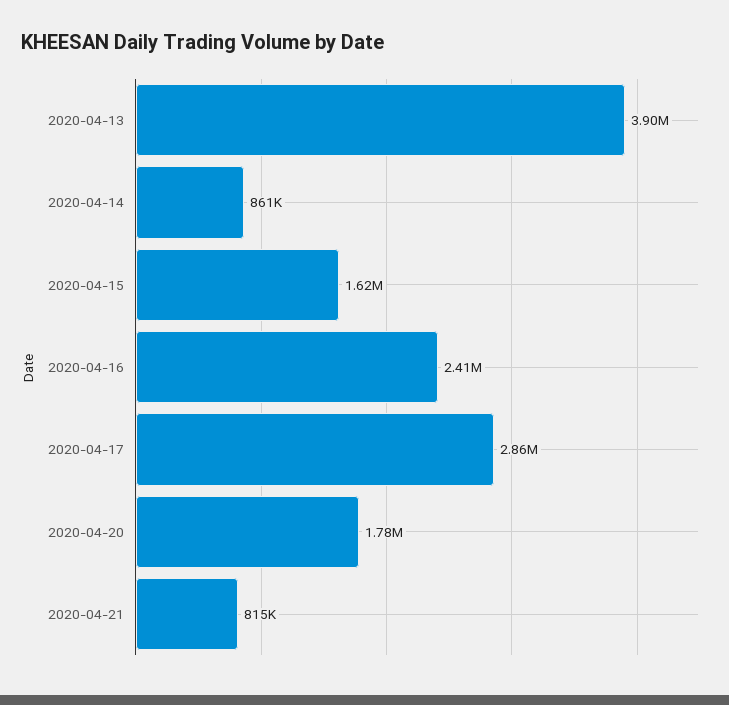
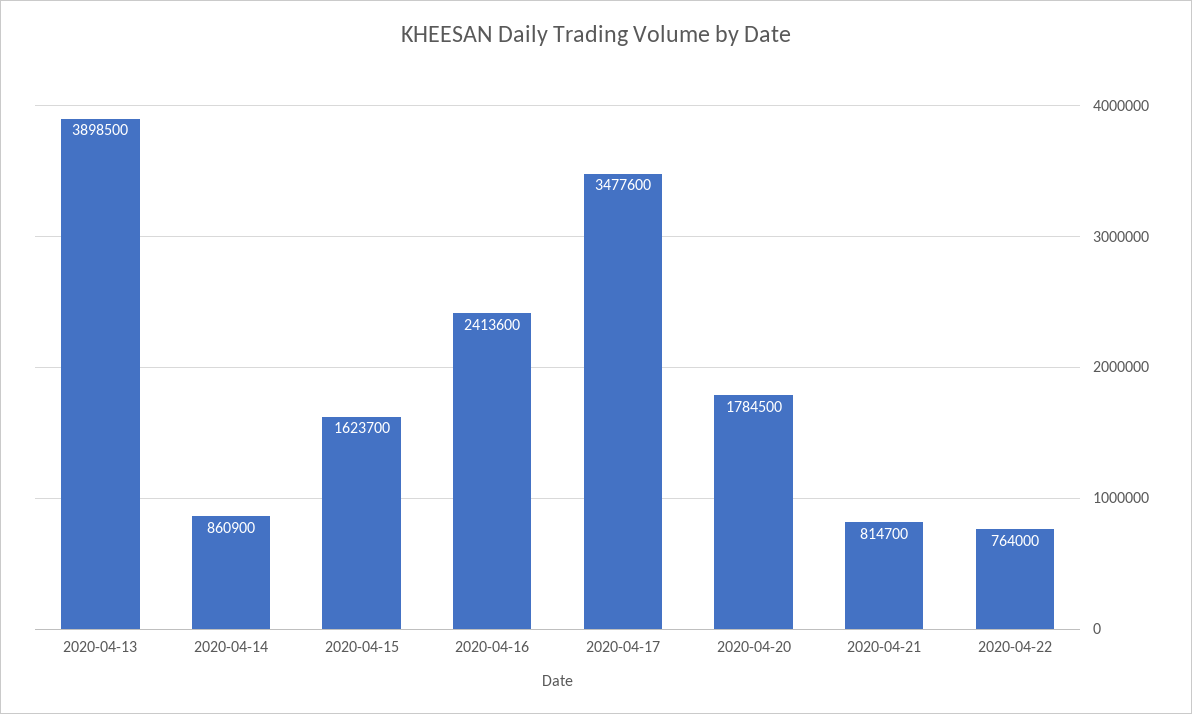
2020-04-17: 2860000 -> 3477600
2020-04-22: none -> 764000

